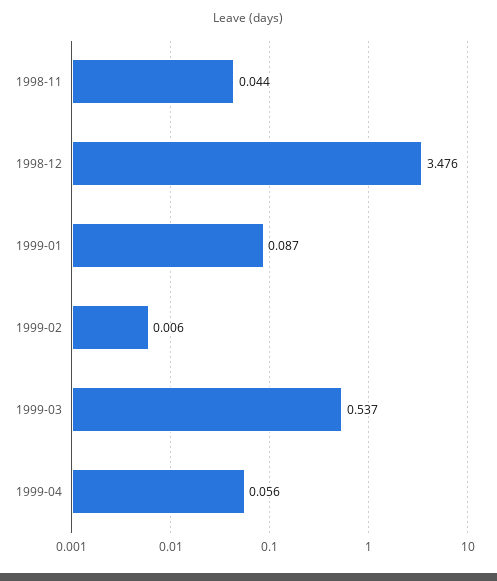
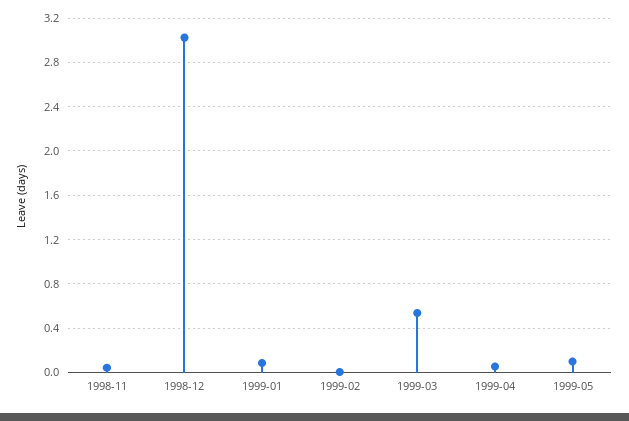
1998-12: 3.476 -> 3
1999-05: none -> 0.1

